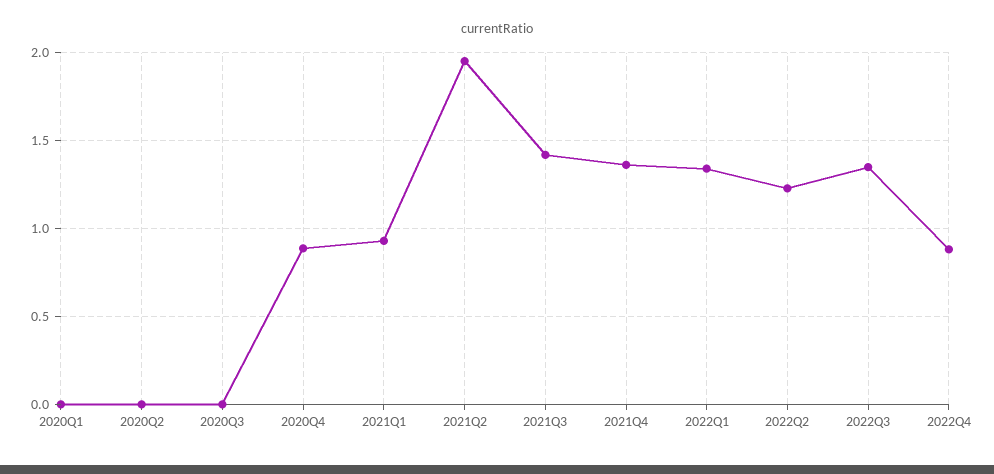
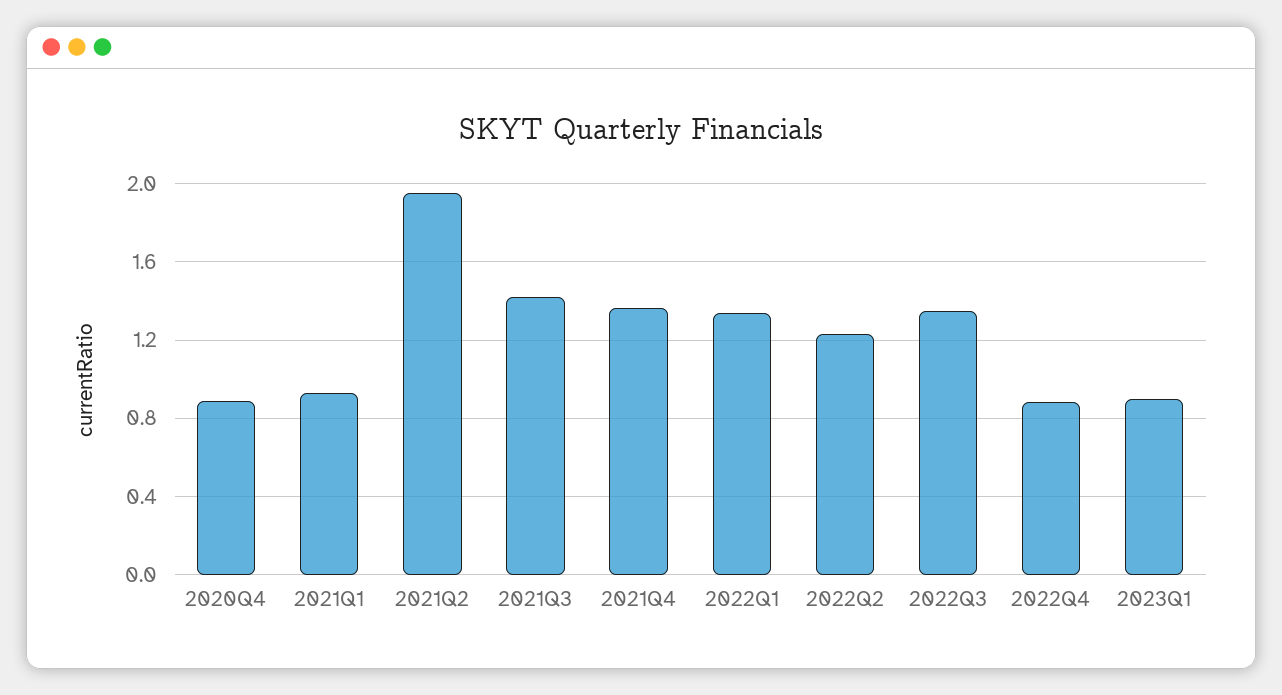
2020Q1: 0 -> none
2020Q2: 0 -> none
2020Q3: 0 -> none
2023Q1: none -> 0.9

